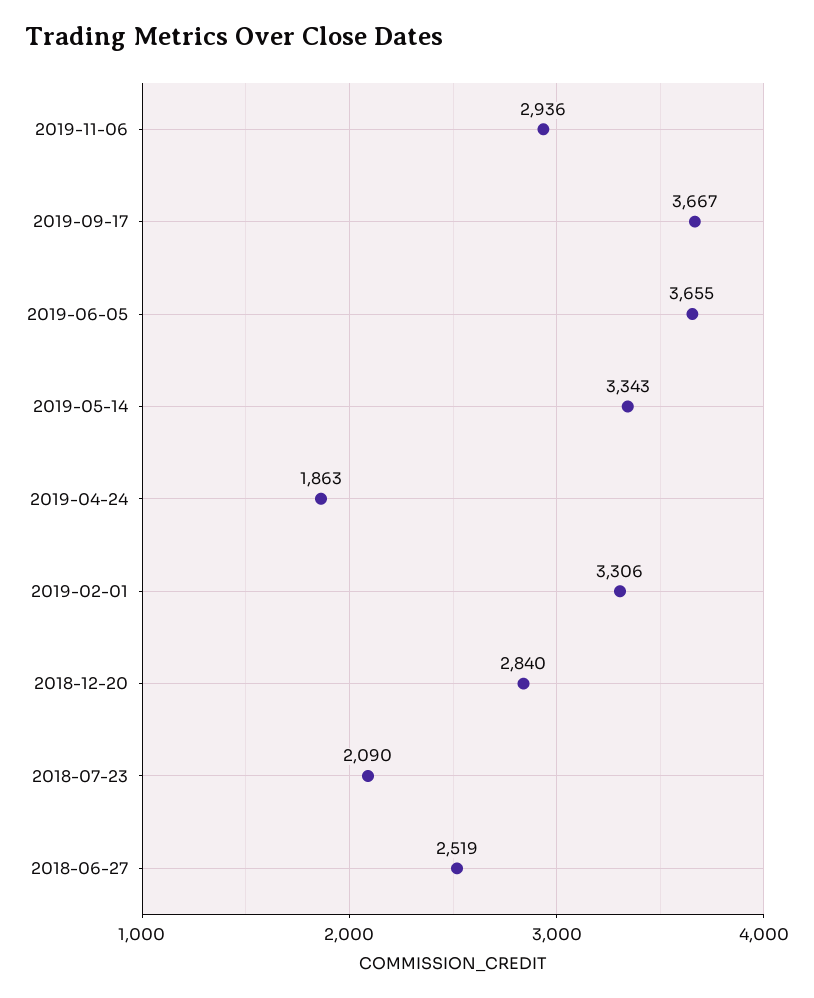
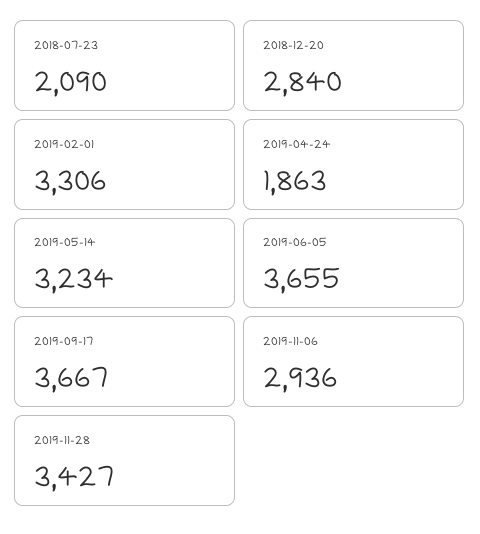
2019-05-14: 3343 -> 3234
2018-06-27: 2519 -> none
2019-11-28: none -> 3427

